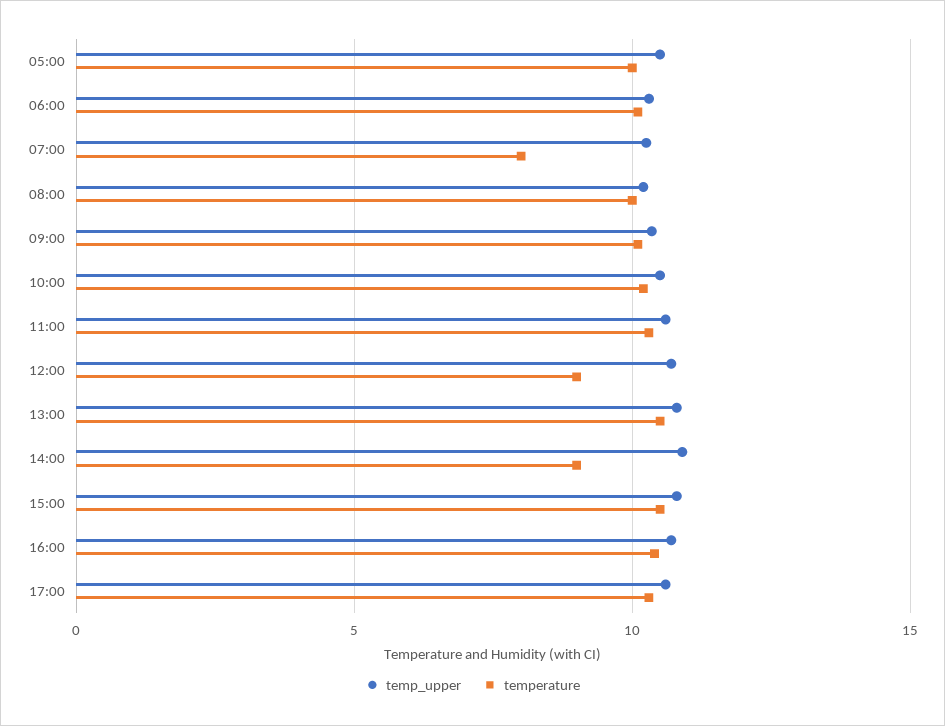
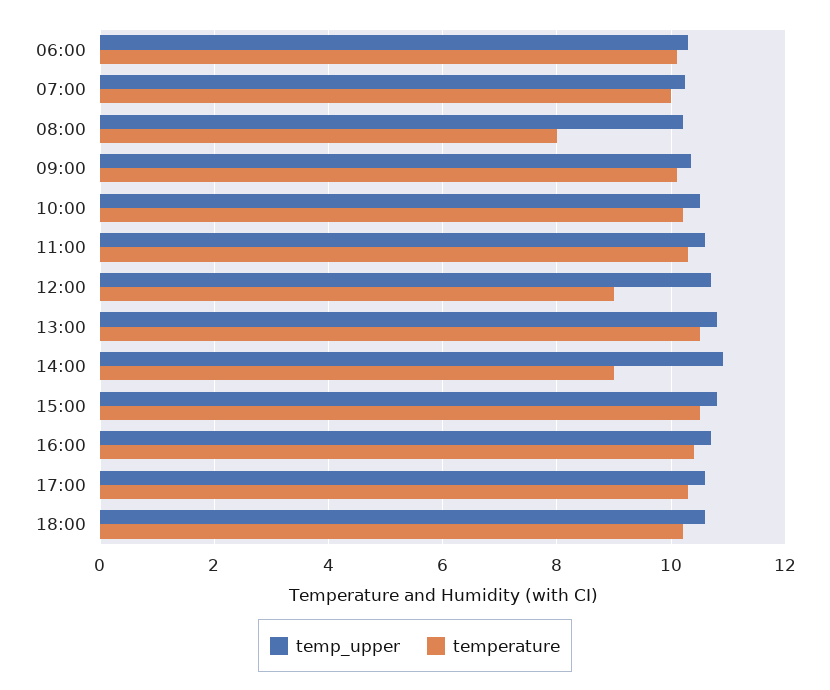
temp_upper, 05:00: 10.5 -> none
temperature, 05:00: 10 -> none
temperature, 07:00: 8 -> 10
temperature, 08:00: 10 -> 8
temp_upper, 18:00: none -> 10.6
temperature, 18:00: none -> 10.2

